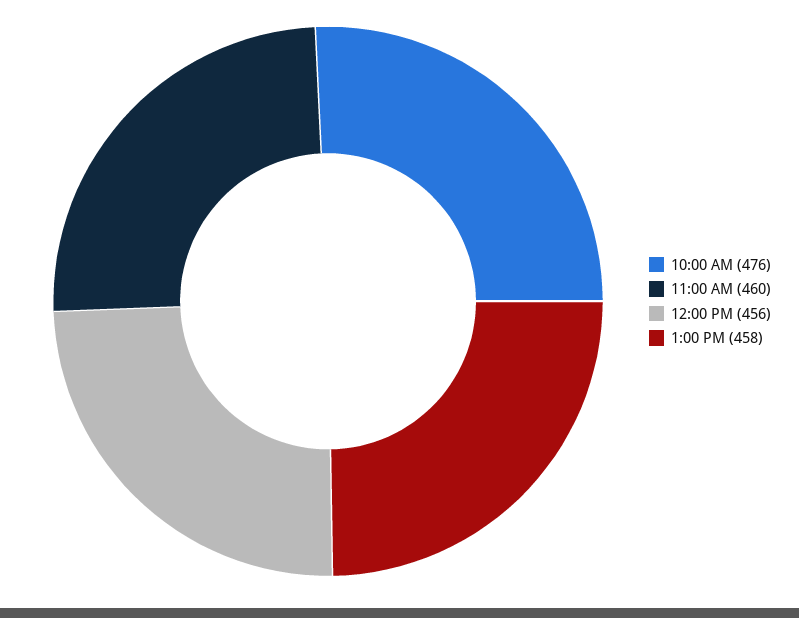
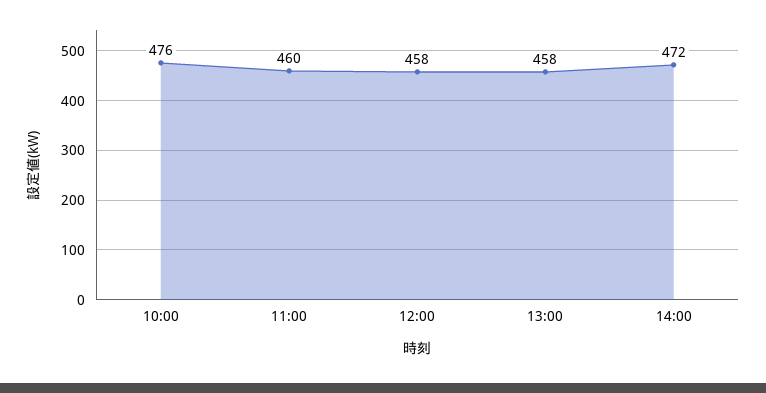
12:00 PM: 456 -> 458
14:00: none -> 472

